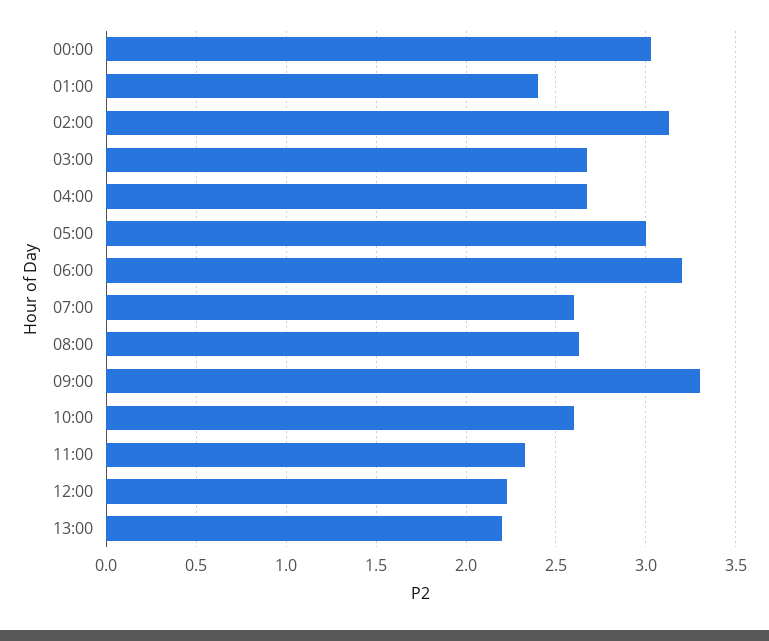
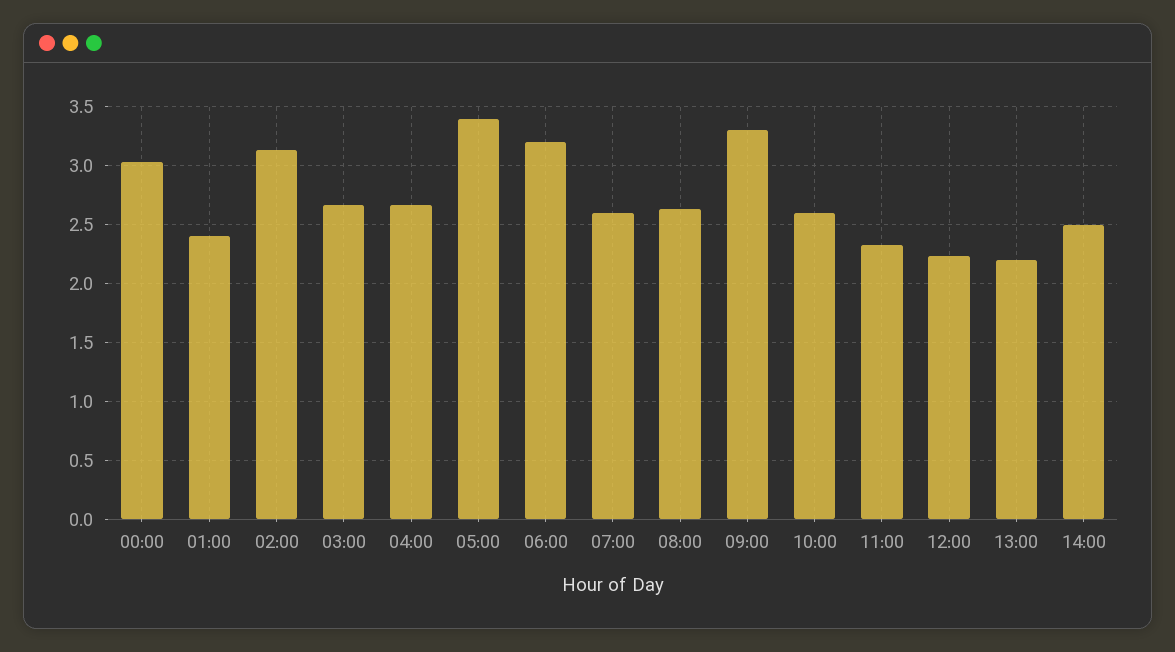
05:00: 3 -> 3.4
14:00: none -> 2.5

